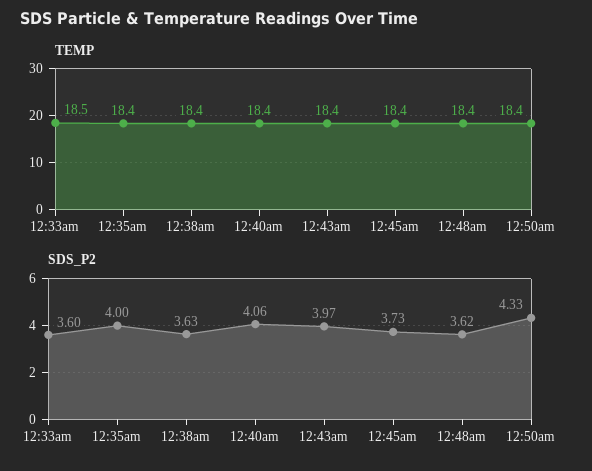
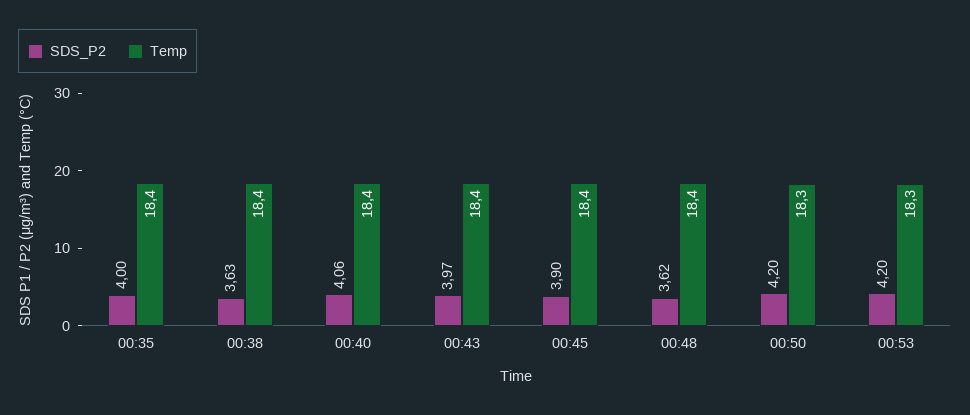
TEMP, 12:33am: 18.5 -> none
TEMP, 12:50am: 18.4 -> 18.3
SDS_P2, 12:33am: 3.6 -> none
SDS_P2, 12:45am: 3.73 -> 3.9
SDS_P2, 12:50am: 4.33 -> 4.2
SDS_P2, 00:53: none -> 4.2
TEMP, 00:53: none -> 18.3

